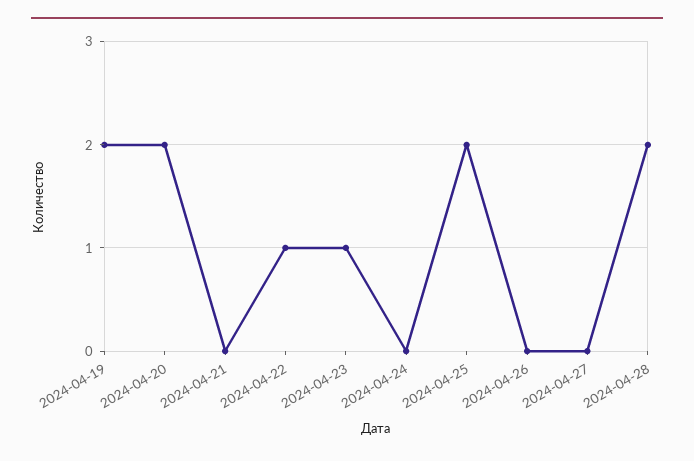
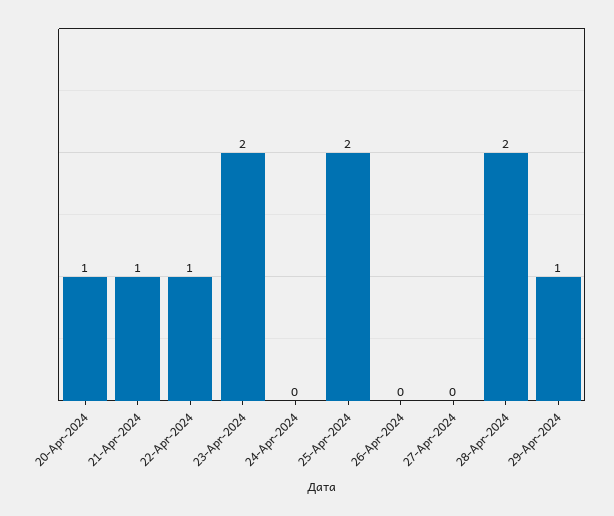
2024-04-19: 2 -> none
2024-04-20: 2 -> 1
2024-04-21: 0 -> 1
2024-04-23: 1 -> 2
29-Apr-2024: none -> 1

